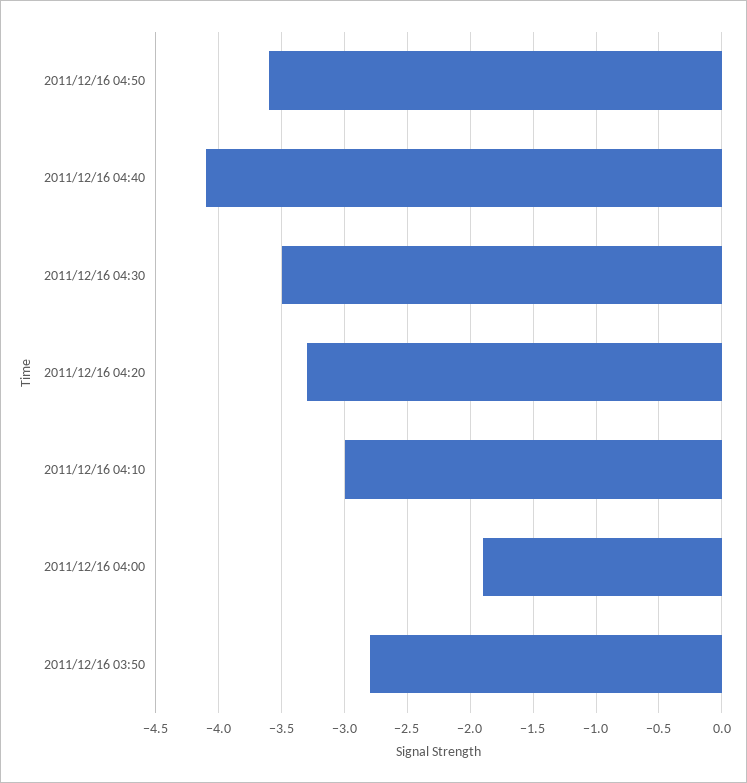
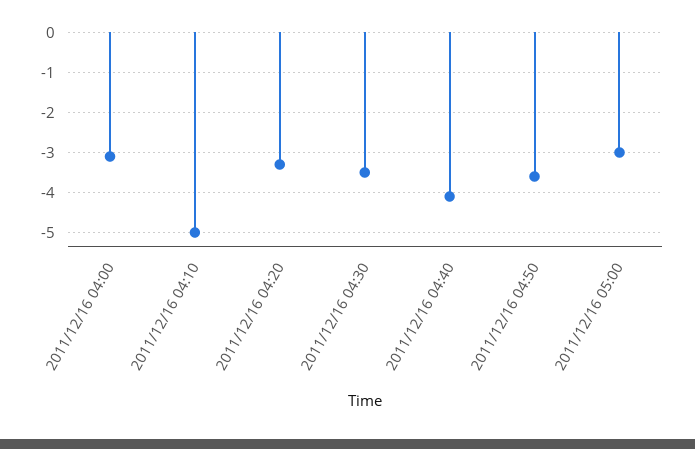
2011/12/16 04:10: -3 -> -5
2011/12/16 04:00: -1.9 -> -3
2011/12/16 03:50: -2.8 -> none
2011/12/16 05:00: none -> -3

